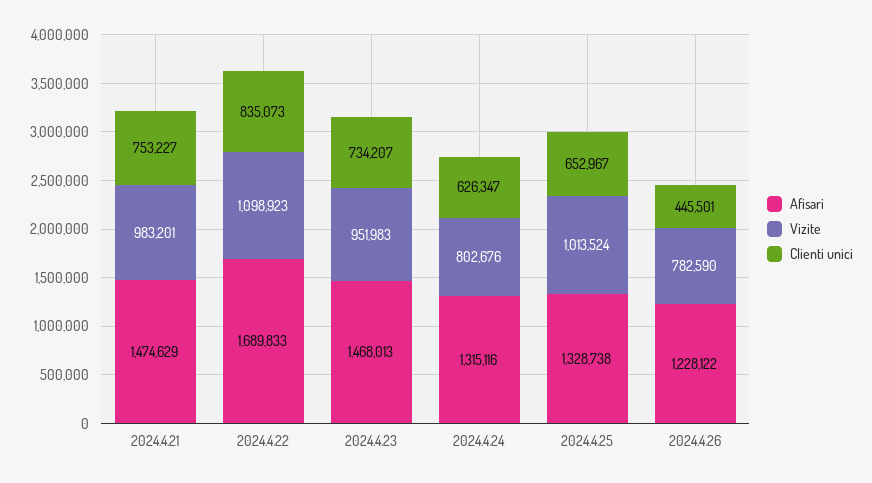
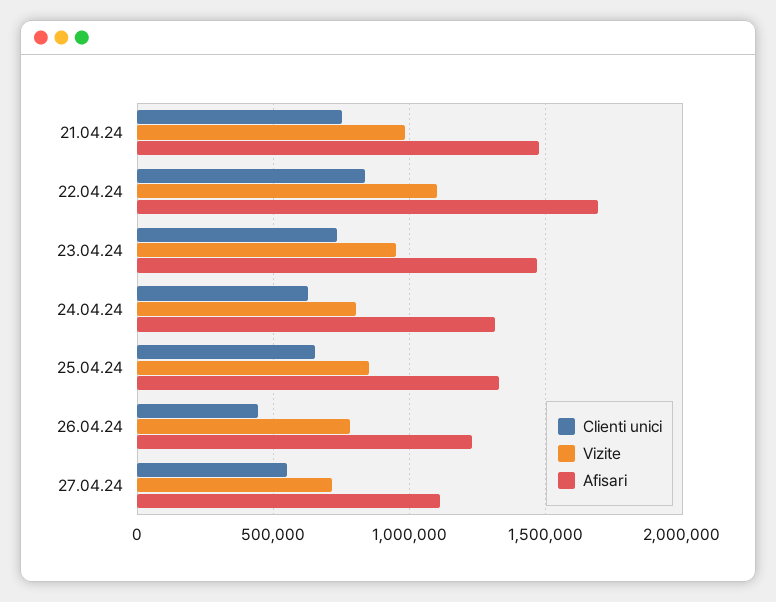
Vizite, 2024.4.25: 1013524 -> 850000
Clienti unici, 27.04.24: none -> 550000
Vizite, 27.04.24: none -> 700000
Afisari, 27.04.24: none -> 1100000

